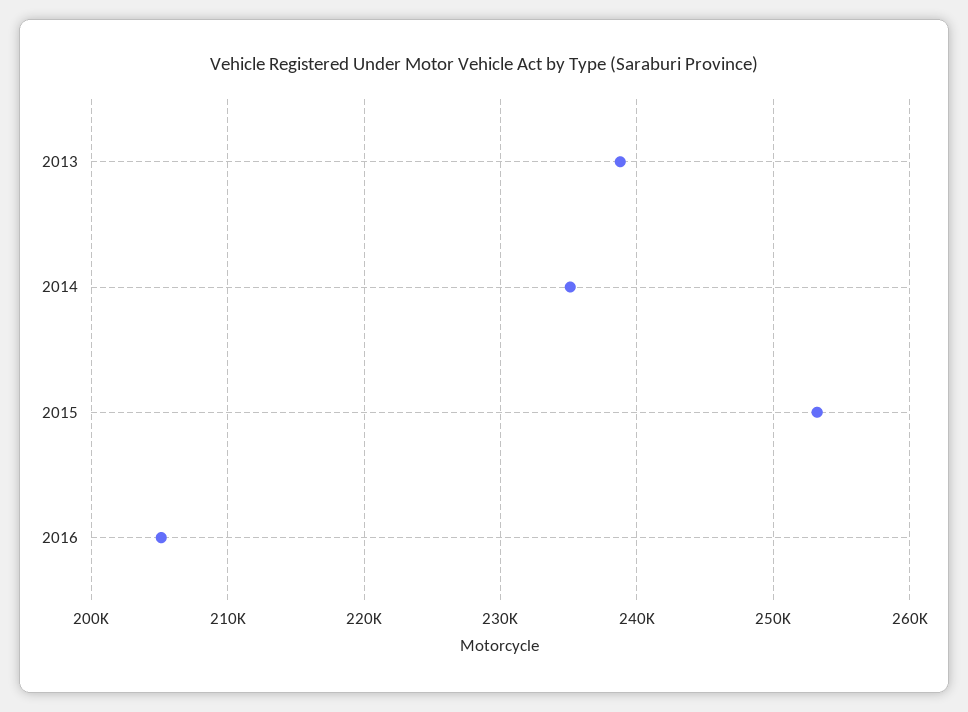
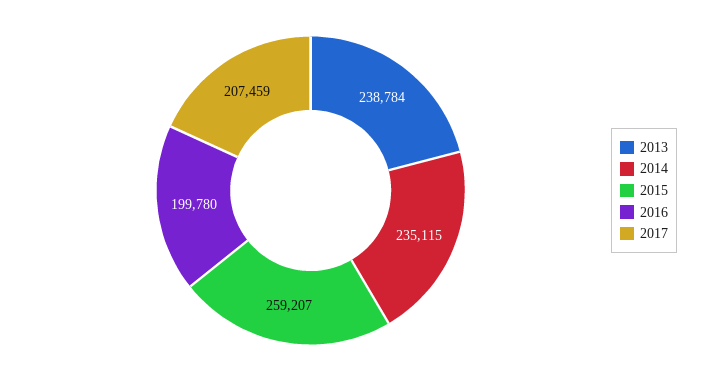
2015: 253000 -> 259207
2016: 205000 -> 199780
2017: none -> 207459

